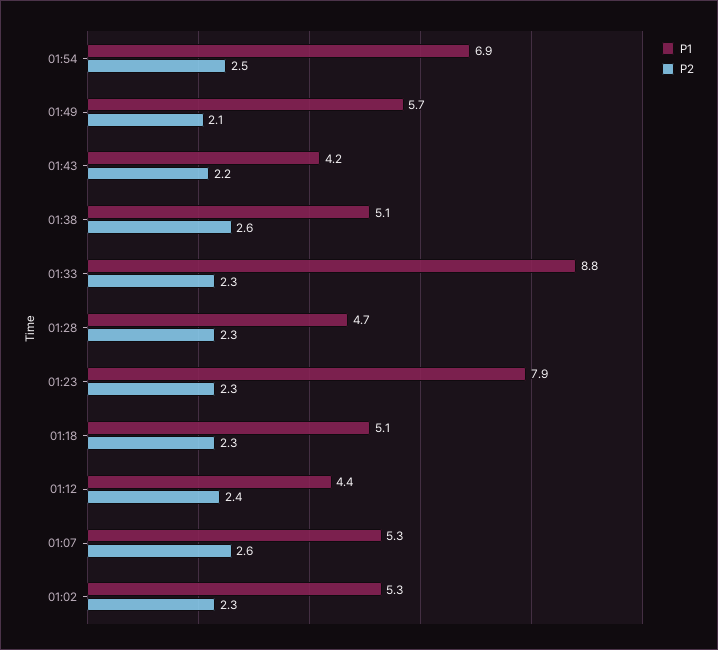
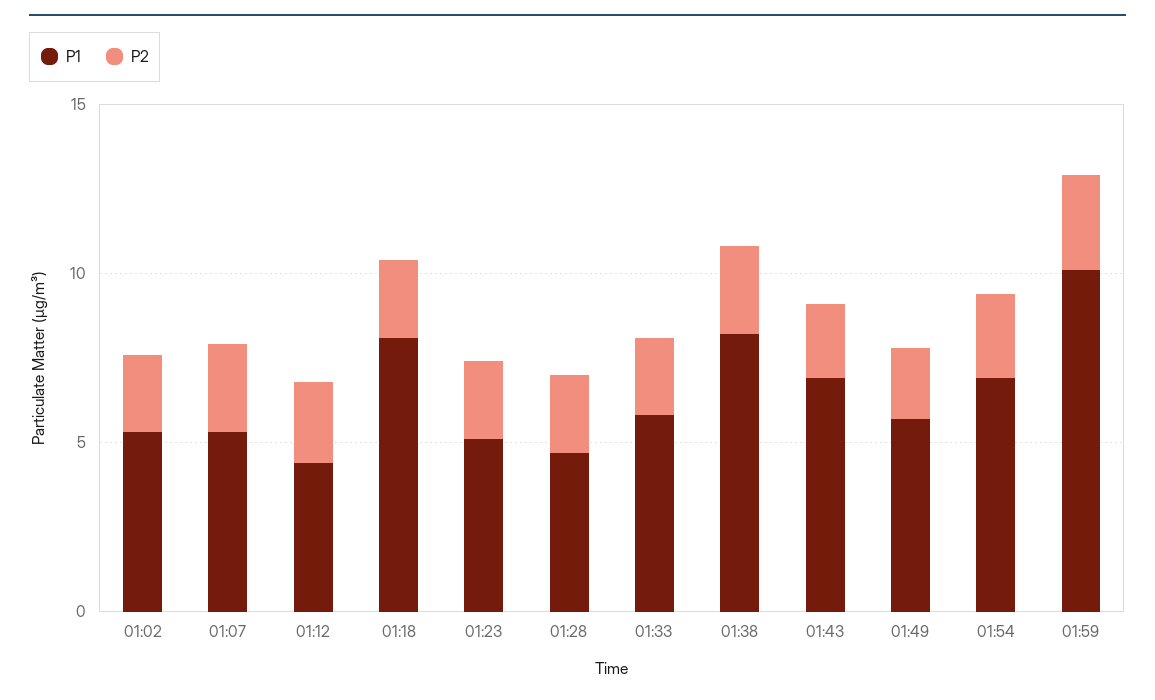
P1, 01:43: 4.2 -> 7
P1, 01:38: 5.1 -> 8
P1, 01:33: 8.8 -> 6
P1, 01:23: 7.9 -> 5
P1, 01:18: 5.1 -> 8
P1, 01:59: none -> 10
P2, 01:59: none -> 3

